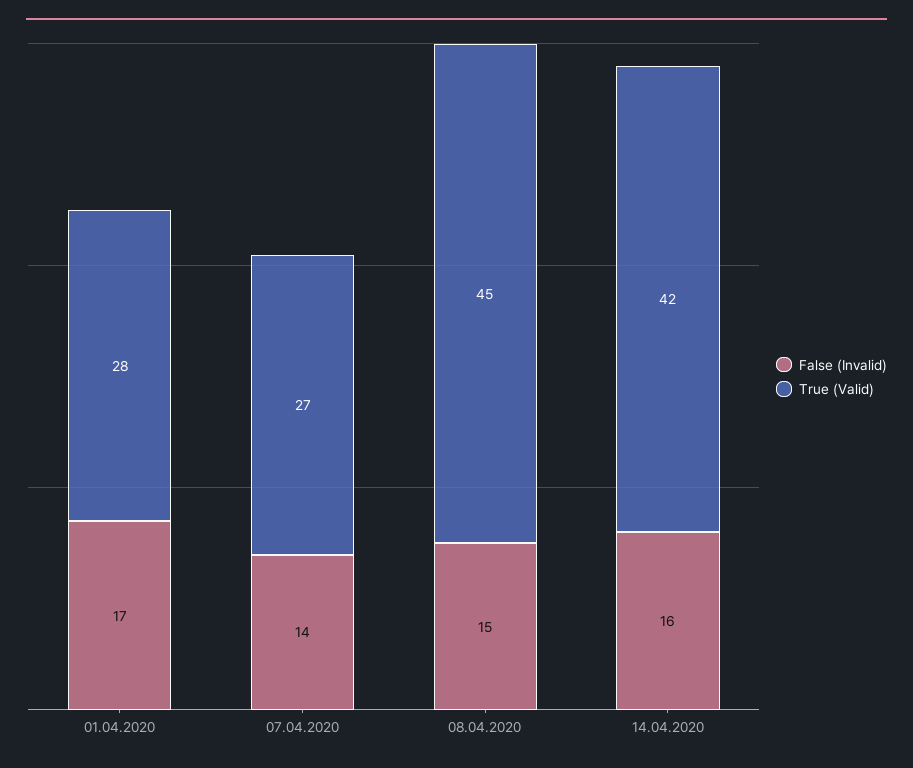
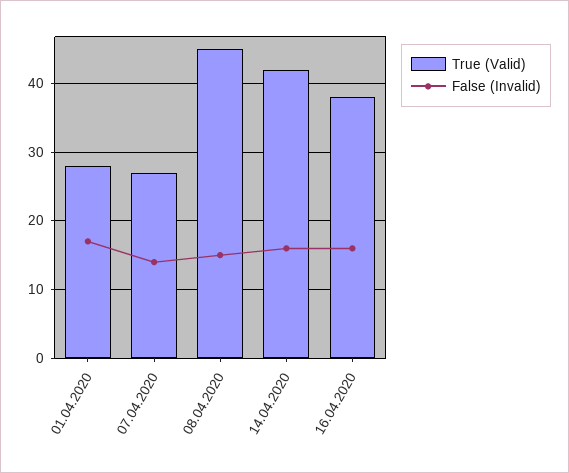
True (Valid), 16.04.2020: none -> 38
False (Invalid), 16.04.2020: none -> 16

